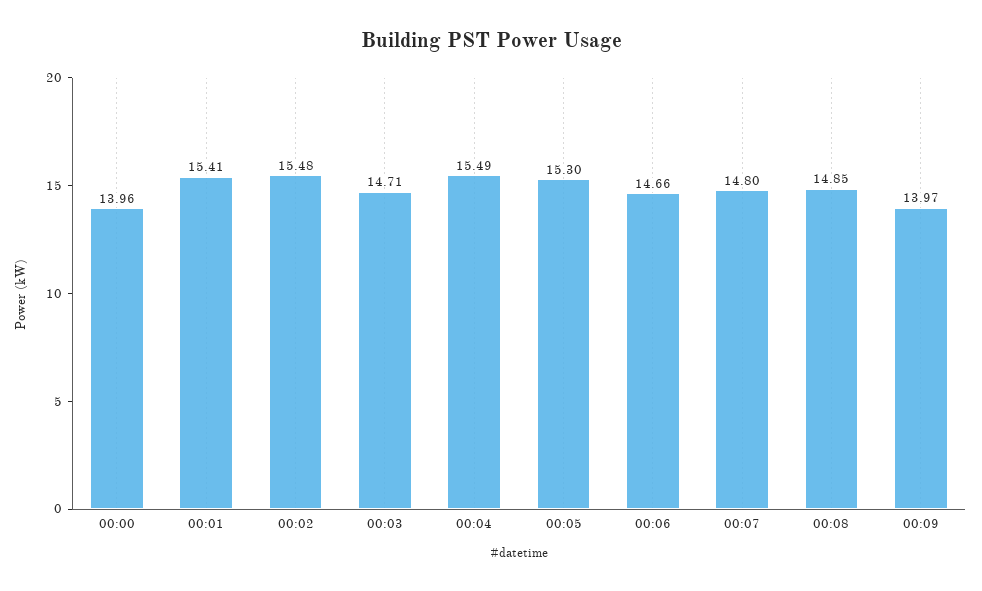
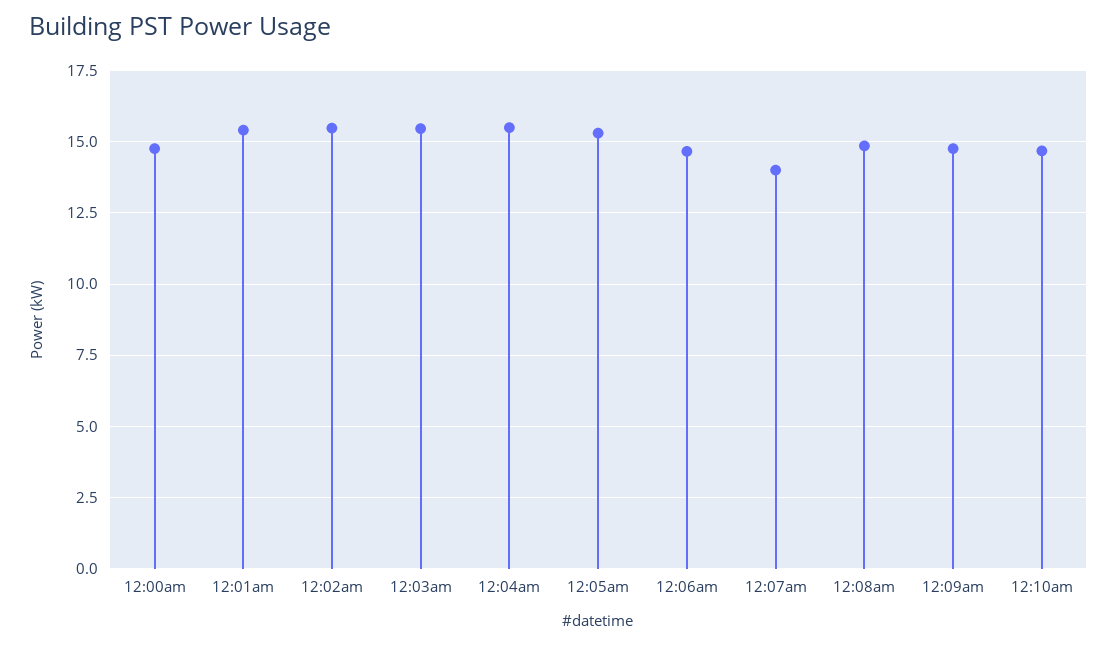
00:00: 13.96 -> 14.75
00:03: 14.71 -> 15.5
00:07: 14.8 -> 14
00:09: 13.97 -> 14.75
12:10am: none -> 14.75

